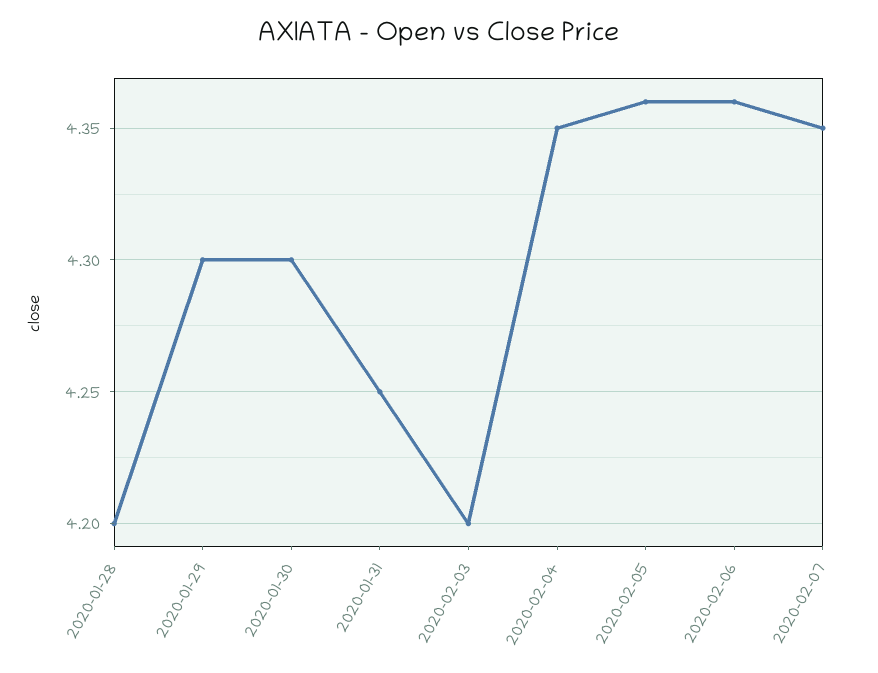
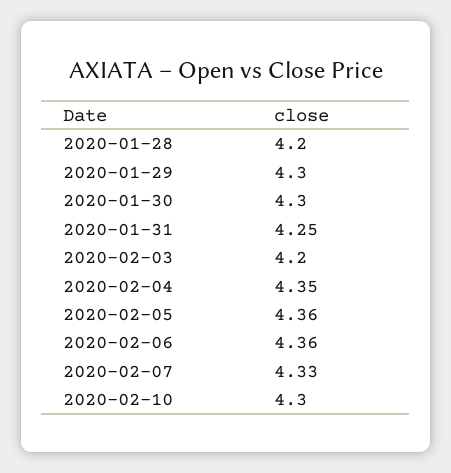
2020-02-07: 4.35 -> 4.33
2020-02-10: none -> 4.3

